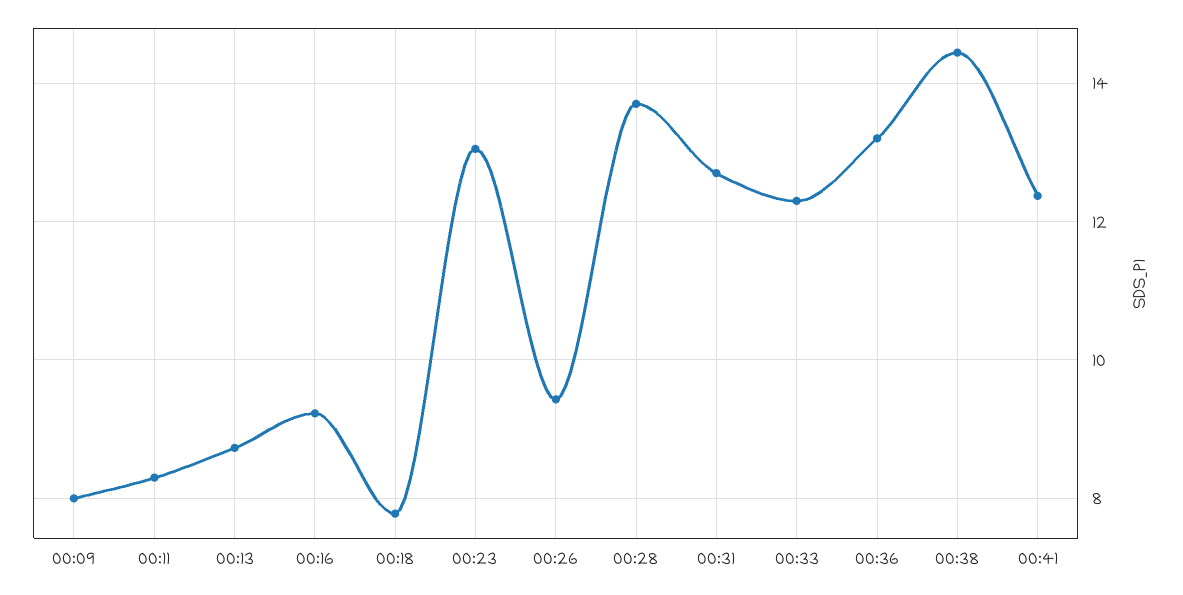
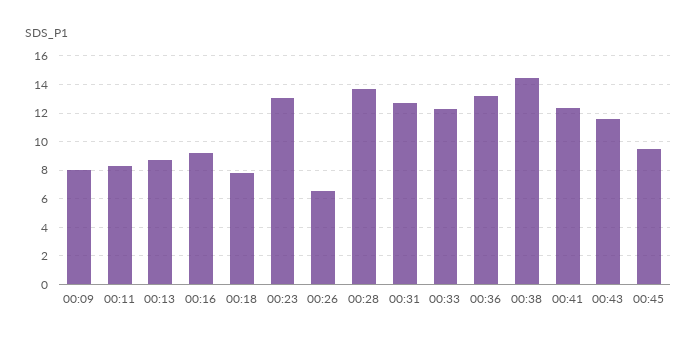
00:26: 9.4 -> 6.5
00:43: none -> 11.5
00:45: none -> 9.5

